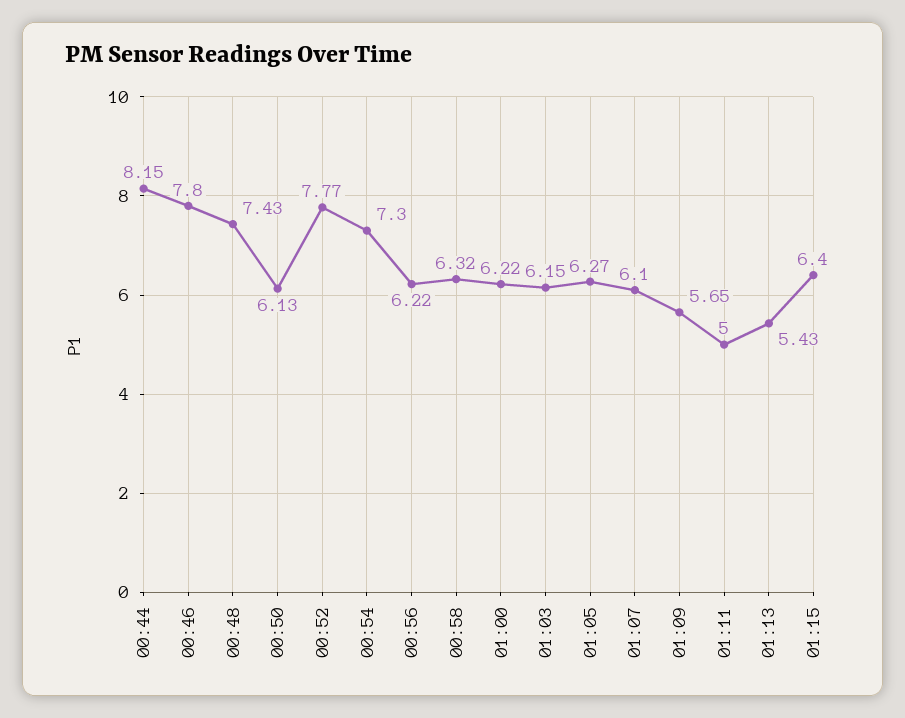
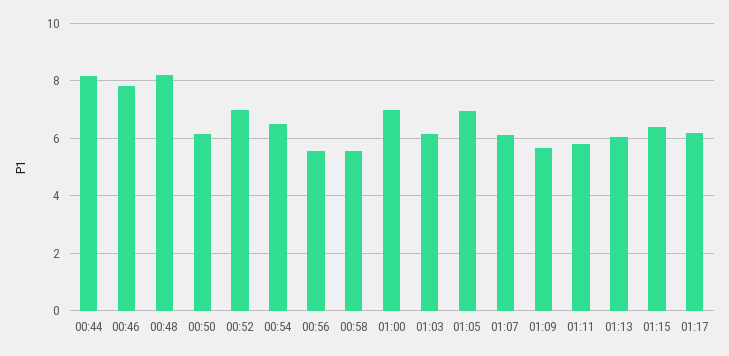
00:48: 7.43 -> 8.25
00:52: 7.77 -> 7
00:54: 7.3 -> 6.5
00:56: 6.22 -> 5.5
00:58: 6.32 -> 5.5
01:00: 6.22 -> 7
01:05: 6.27 -> 7
01:11: 5 -> 5.75
01:13: 5.43 -> 6
01:17: none -> 6.25

